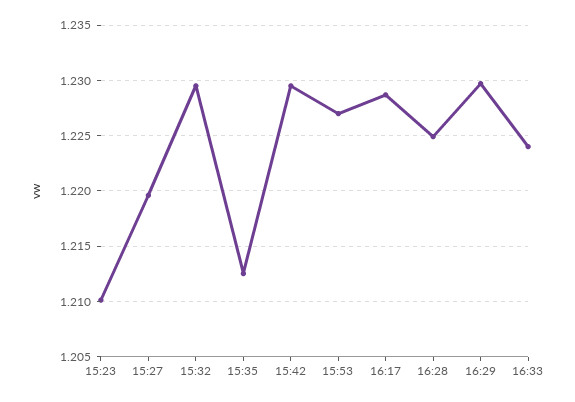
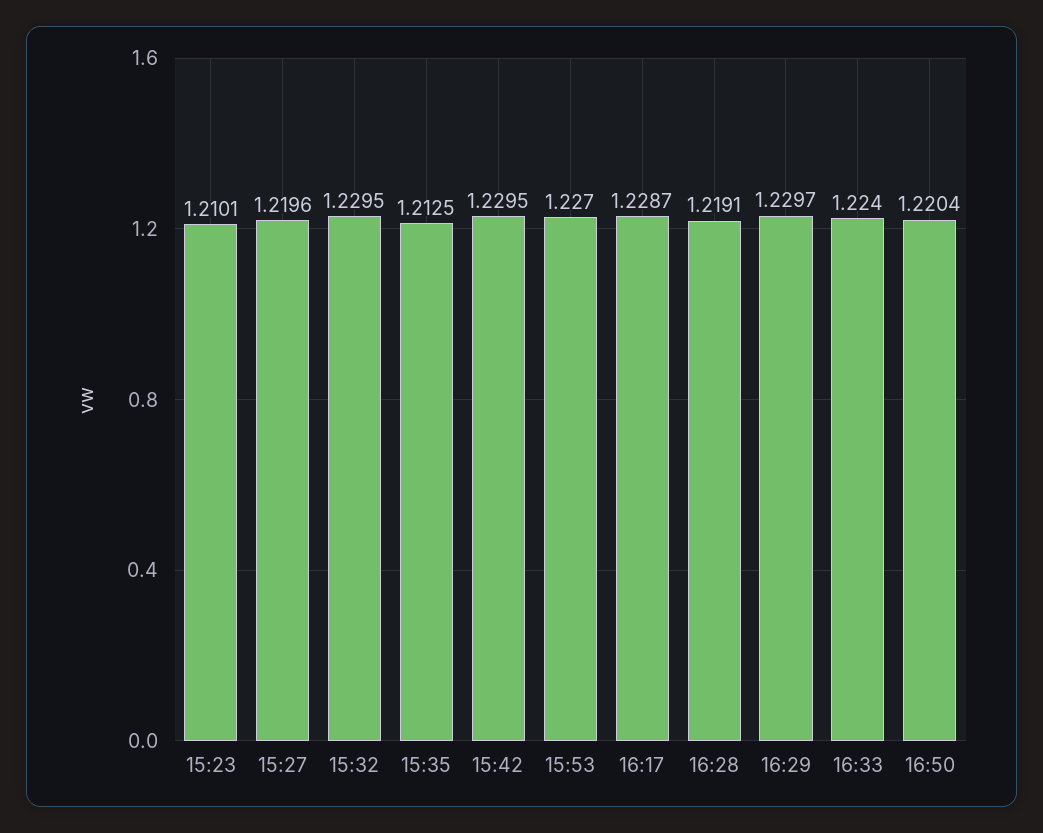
16:28: 1.225 -> 1.2191
16:50: none -> 1.2204

